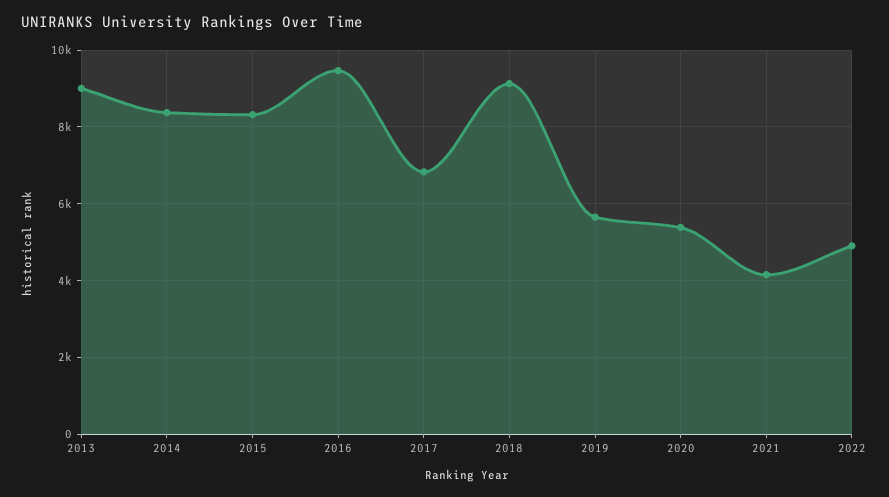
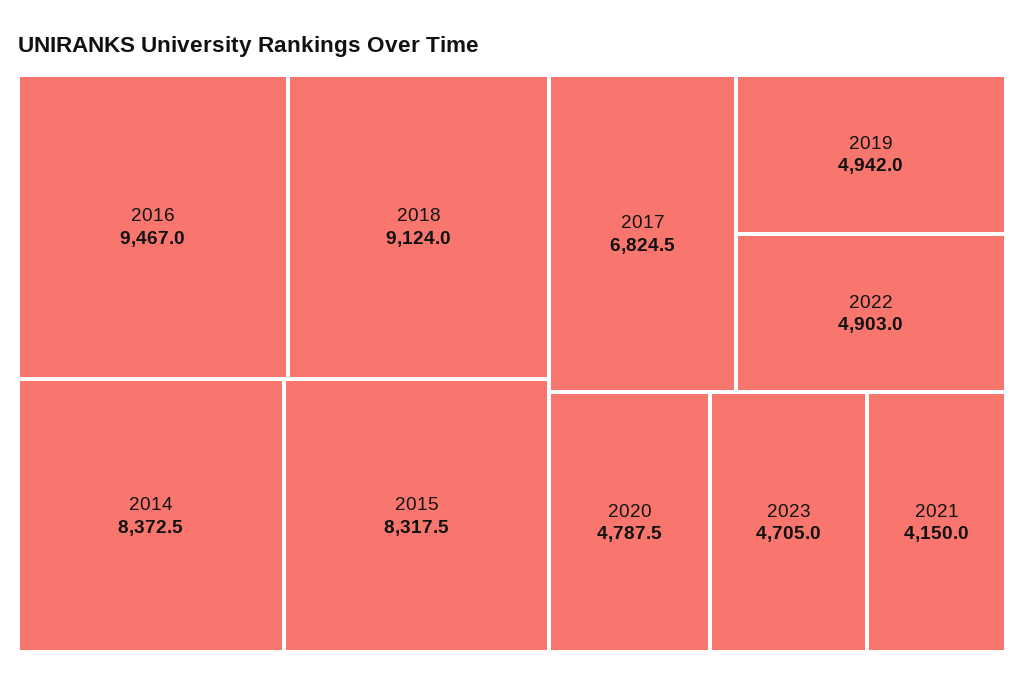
2013: 9000 -> none
2019: 5600 -> 4942
2020: 5400 -> 4787.5
2023: none -> 4705

